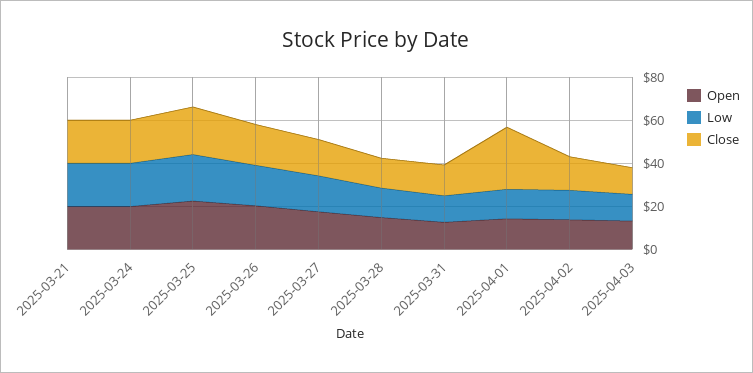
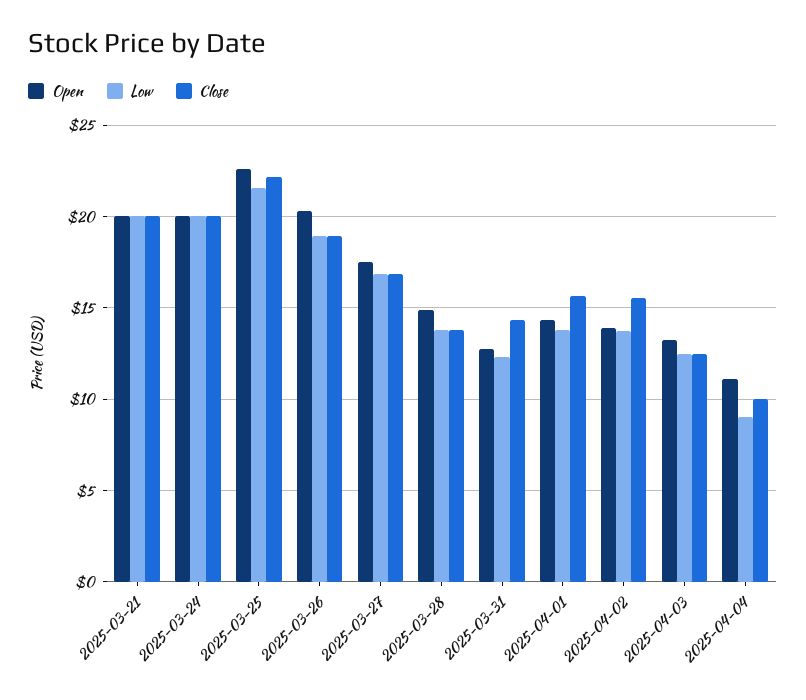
Close, 2025-04-01: 30 -> 15.5
Open, 2025-04-04: none -> 11
Low, 2025-04-04: none -> 9
Close, 2025-04-04: none -> 10

